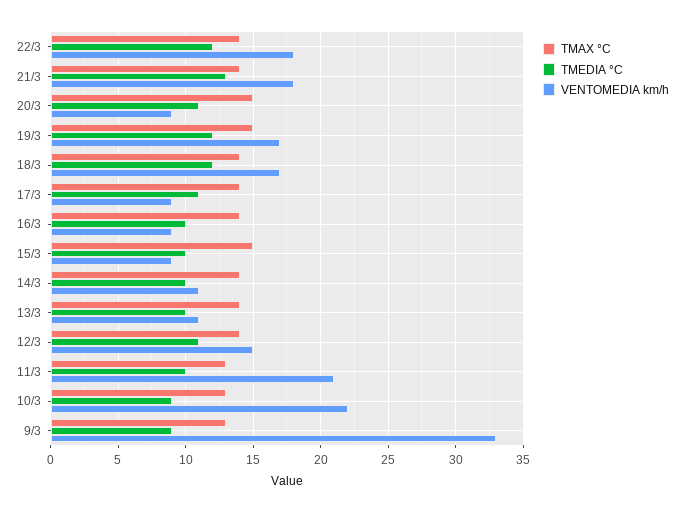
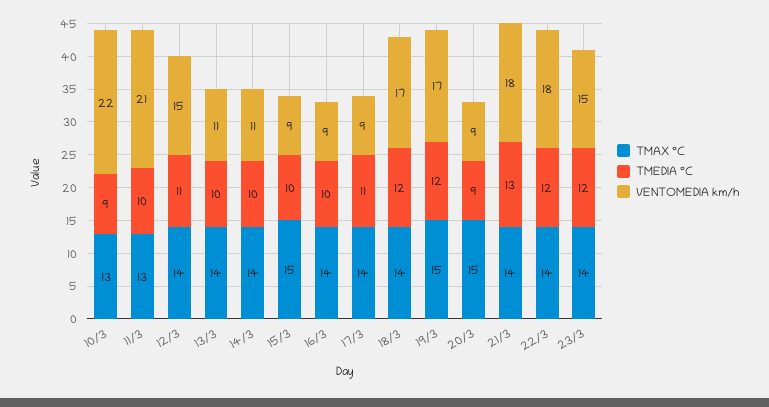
TMEDIA °C, 20/3: 11 -> 9
TMAX °C, 9/3: 13 -> none
TMEDIA °C, 9/3: 9 -> none
VENTOMEDIA km/h, 9/3: 33 -> none
TMAX °C, 23/3: none -> 14
TMEDIA °C, 23/3: none -> 12
VENTOMEDIA km/h, 23/3: none -> 15

